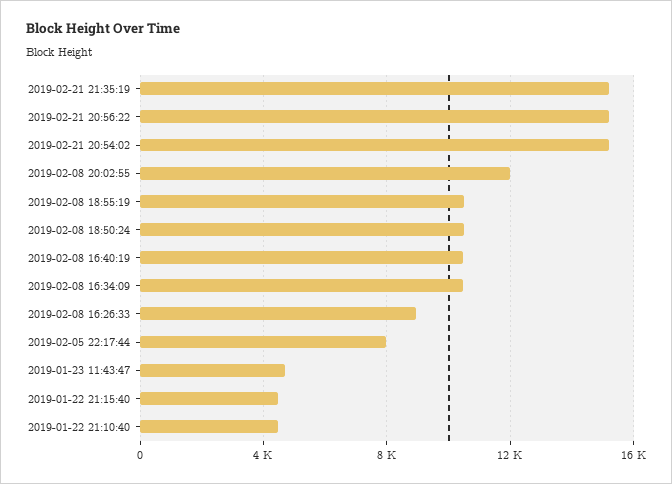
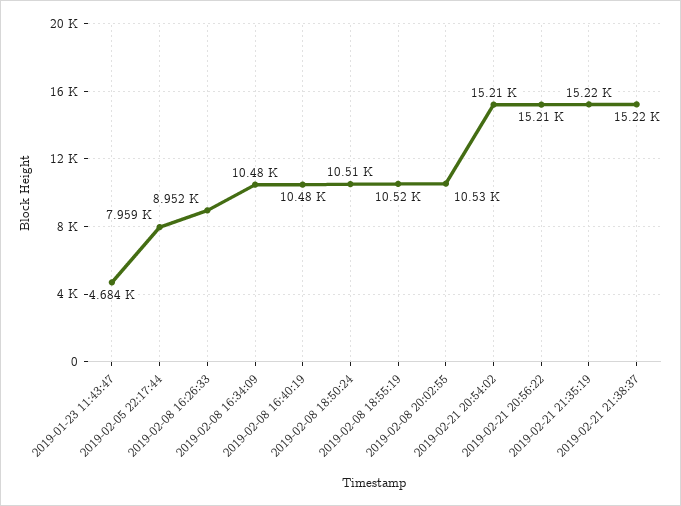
2019-02-08 20:02:55: 12000 -> 10530
2019-01-22 21:15:40: 4500 -> none
2019-01-22 21:10:40: 4500 -> none
2019-02-21 21:38:37: none -> 15220

